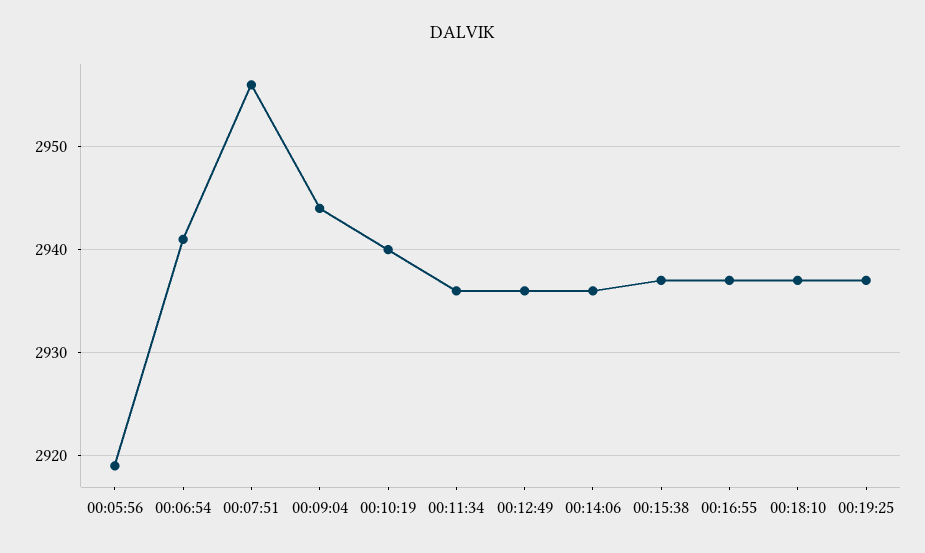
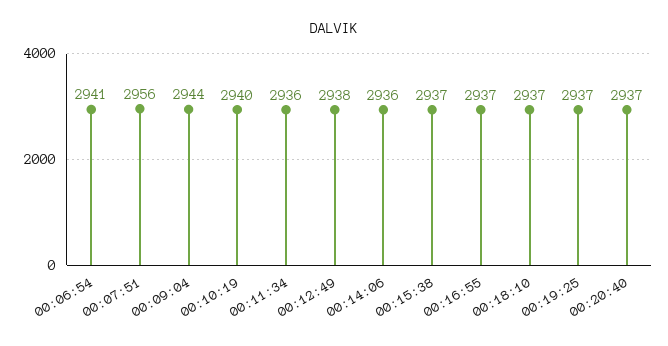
00:05:56: 2919 -> none
00:12:49: 2936 -> 2938
00:20:40: none -> 2937

